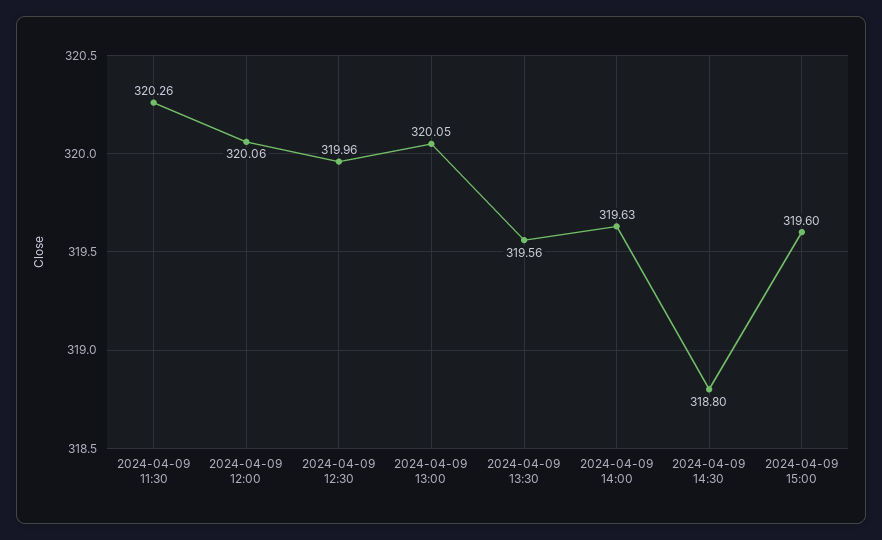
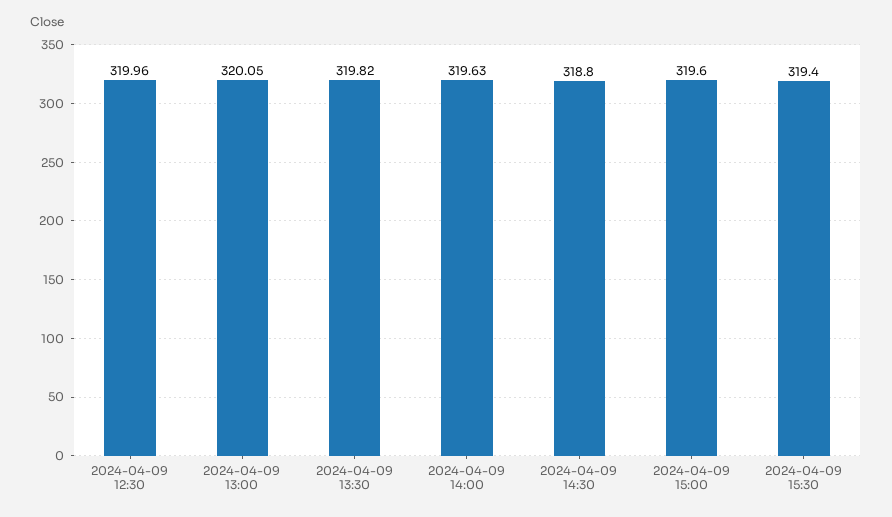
2024-04-09 11:30: 320.26 -> none
2024-04-09 12:00: 320.06 -> none
2024-04-09 13:30: 319.56 -> 319.82
2024-04-09 15:30: none -> 319.4

